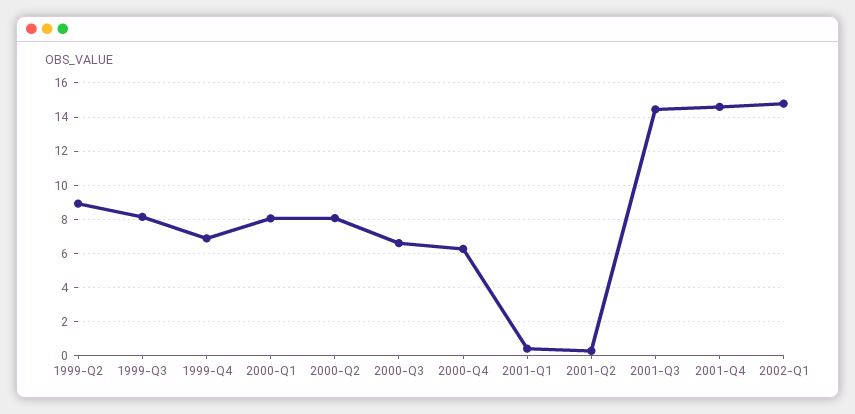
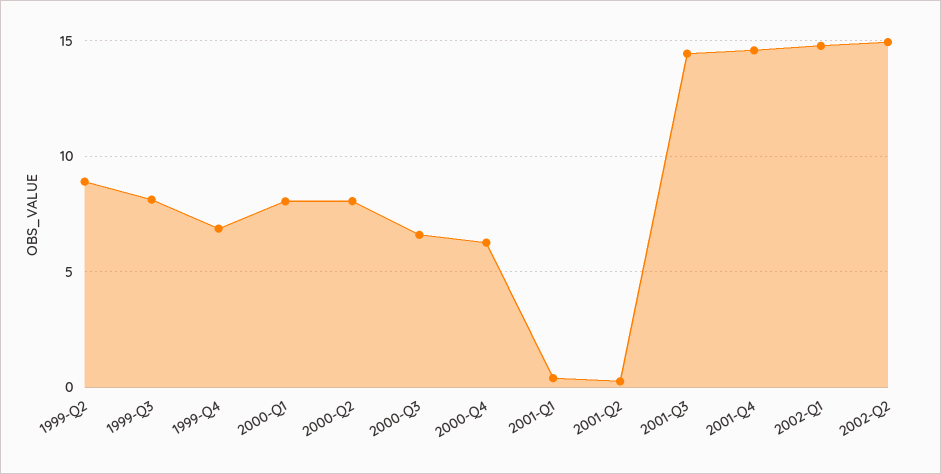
2002-Q2: none -> 15

